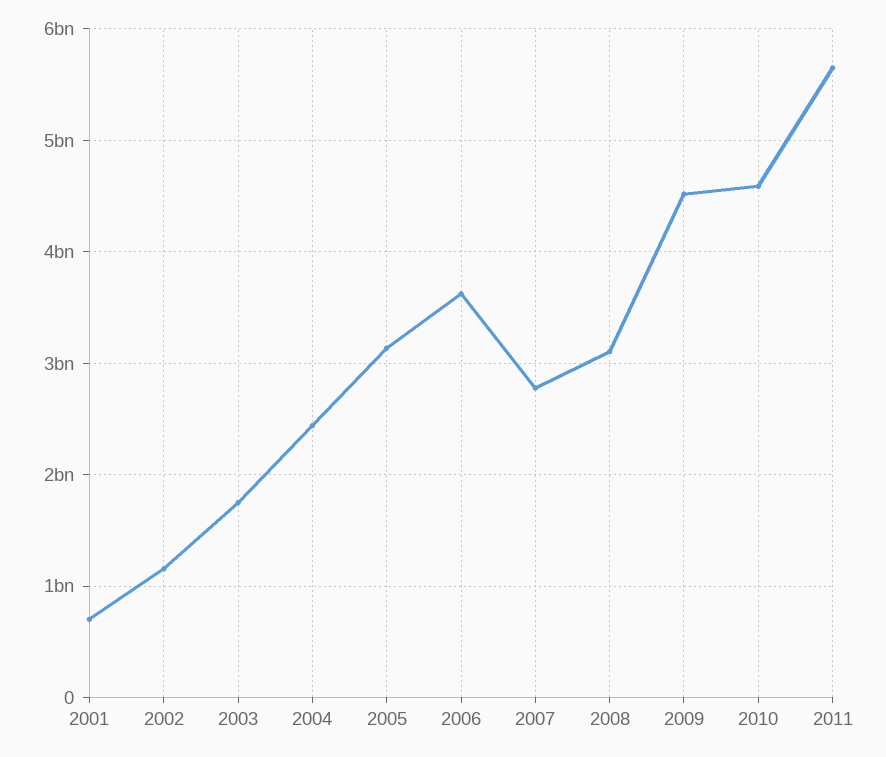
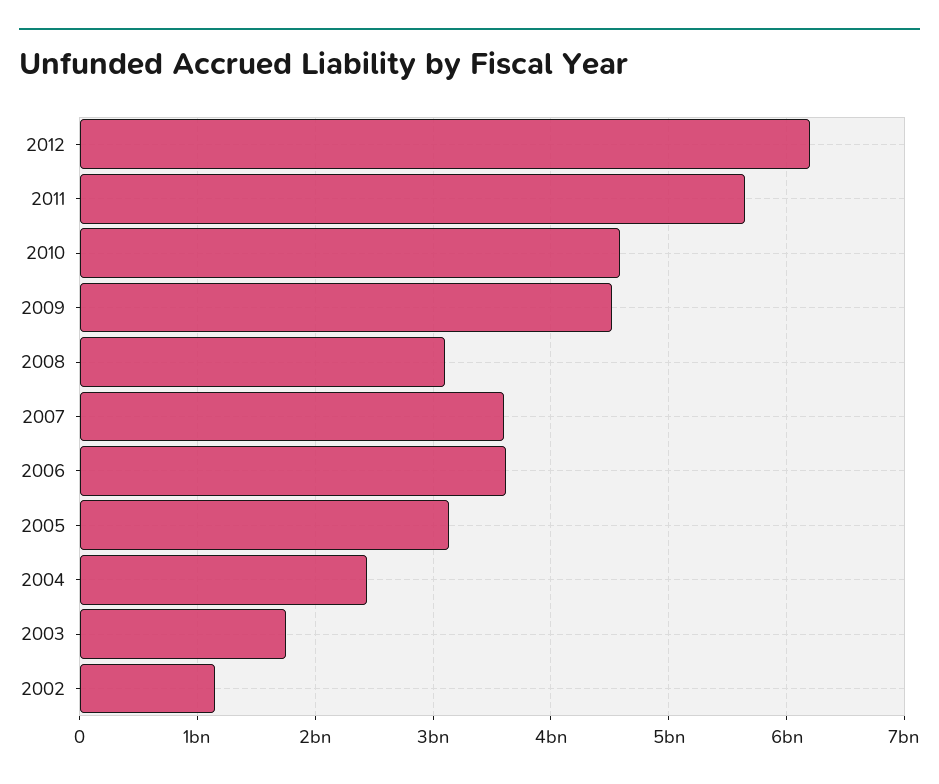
2001: 700000000 -> none
2007: 2800000000 -> 3600000000
2012: none -> 6200000000

